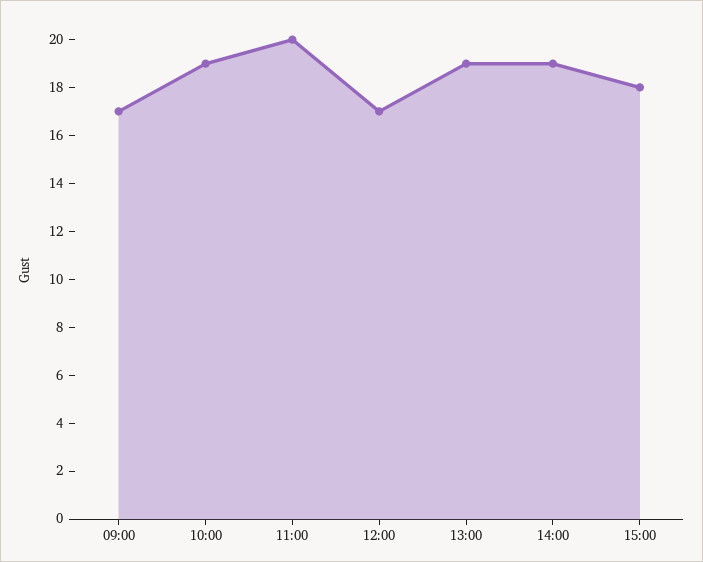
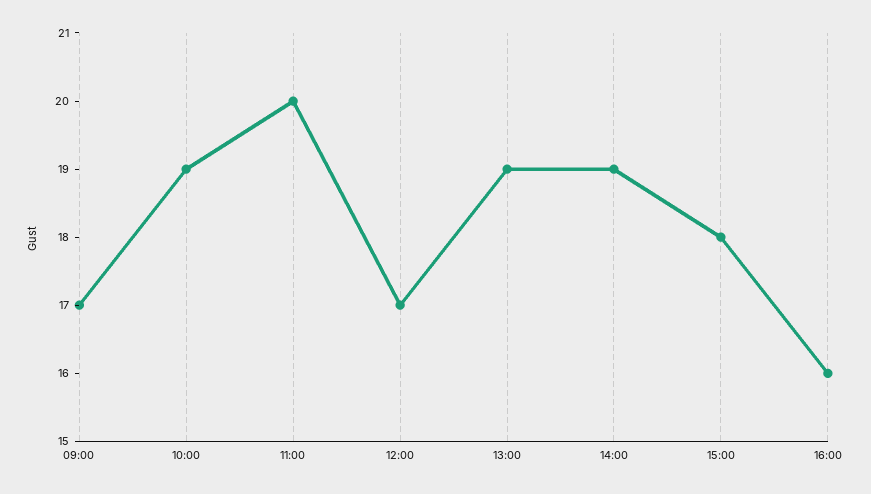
16:00: none -> 16

